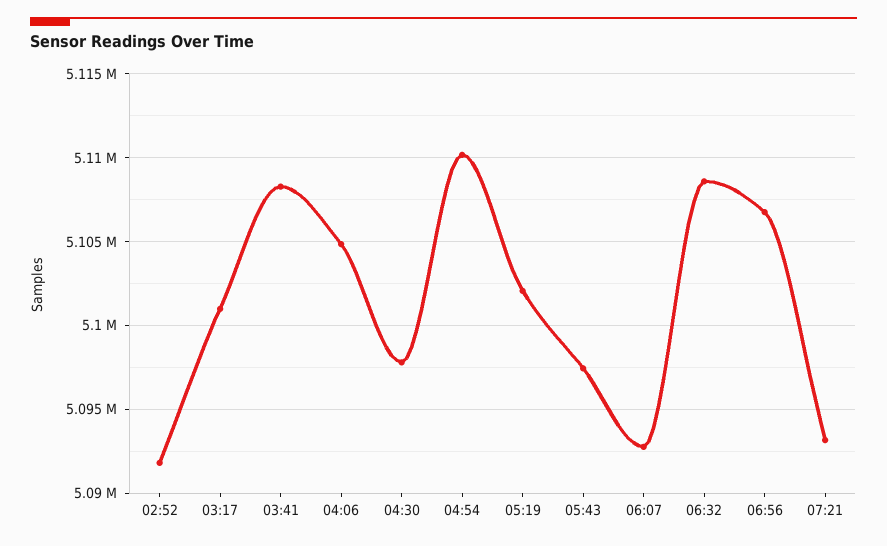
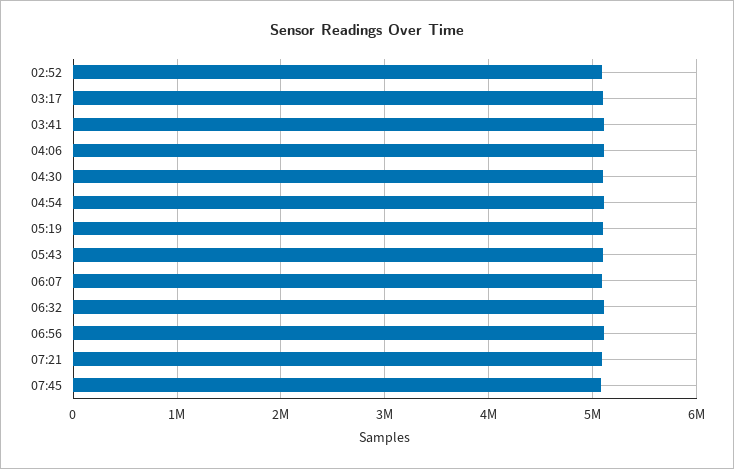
07:45: none -> 5100000

